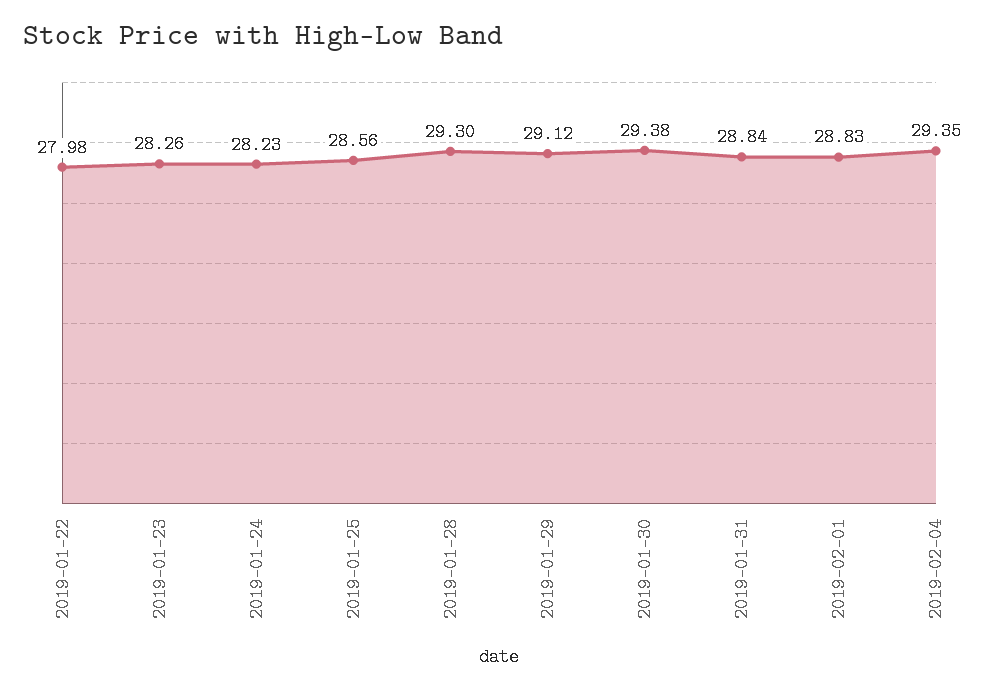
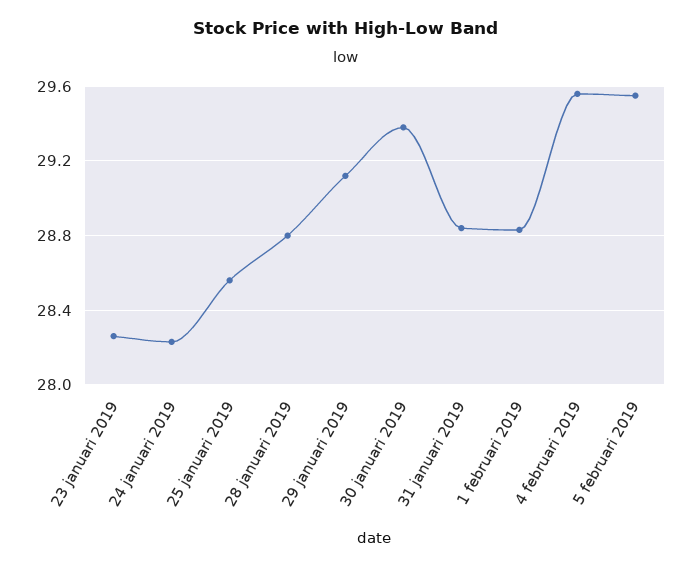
2019-01-22: 27.98 -> none
2019-01-28: 29.3 -> 28.8
2019-02-04: 29.35 -> 29.55
5 februari 2019: none -> 29.55

